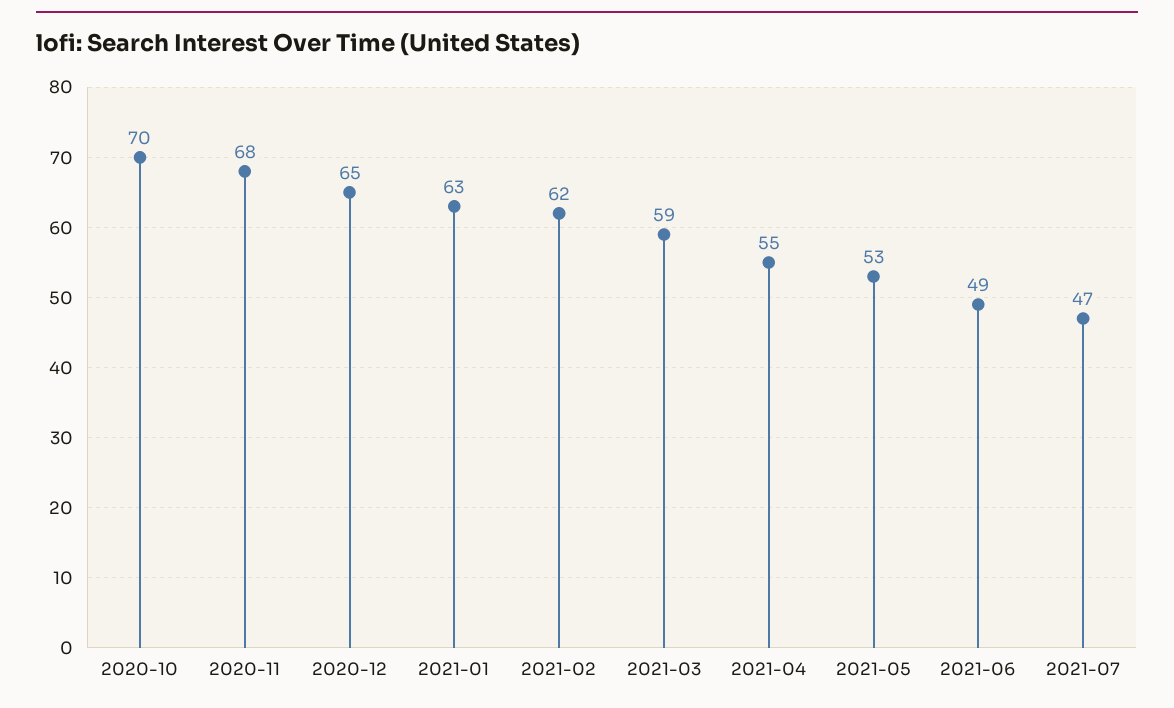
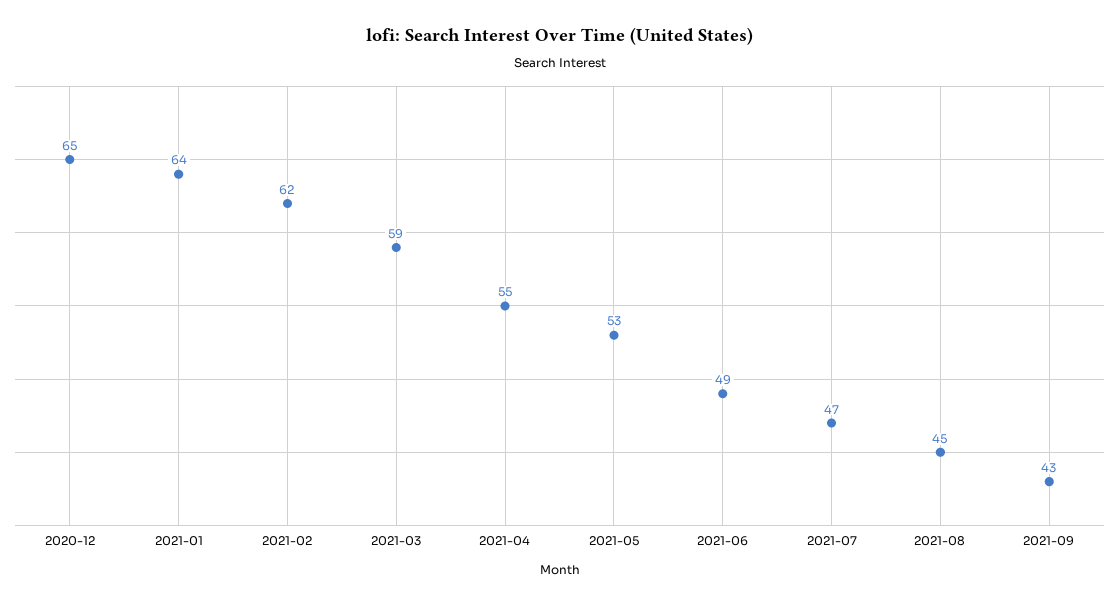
2020-10: 70 -> none
2020-11: 68 -> none
2021-01: 63 -> 64
2021-08: none -> 45
2021-09: none -> 43

